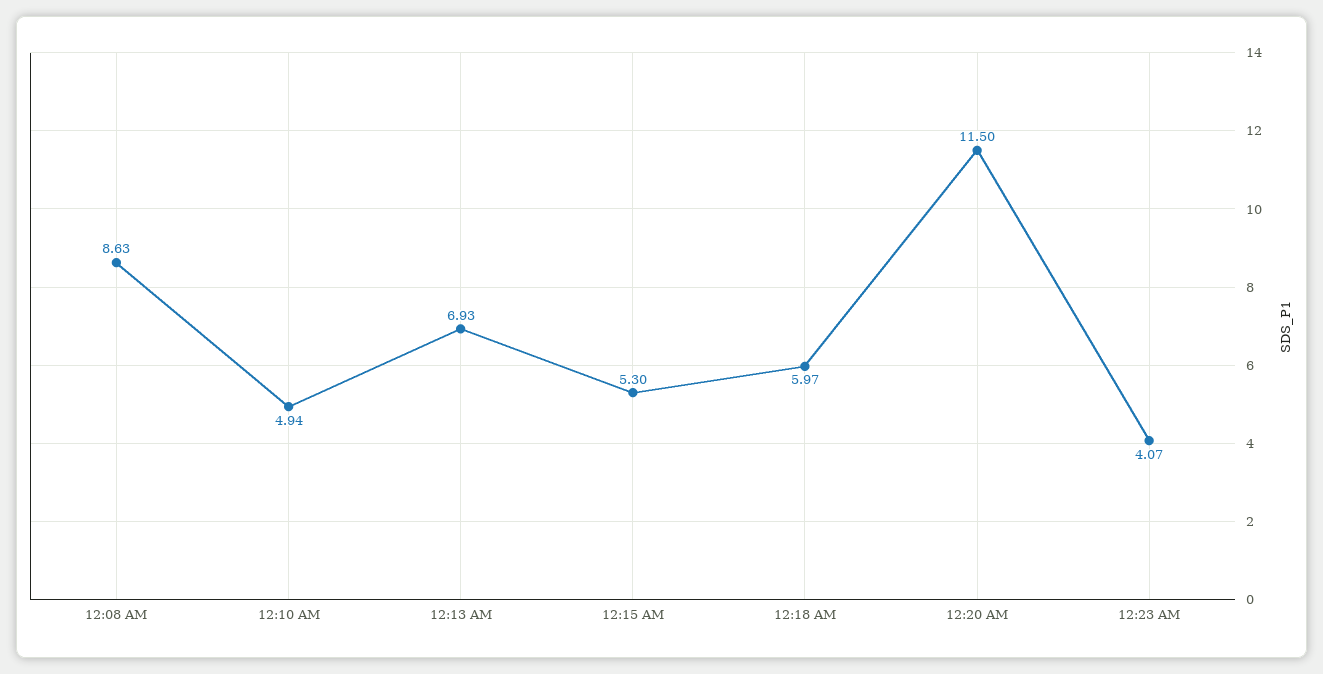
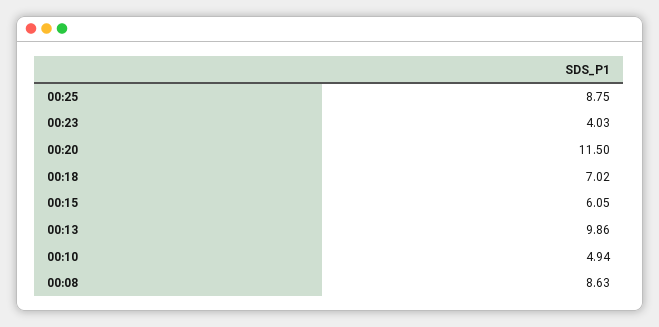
12:13 AM: 6.93 -> 9.86
12:15 AM: 5.3 -> 6.05
12:18 AM: 5.97 -> 7.02
12:23 AM: 4.07 -> 4.03
00:25: none -> 8.75

